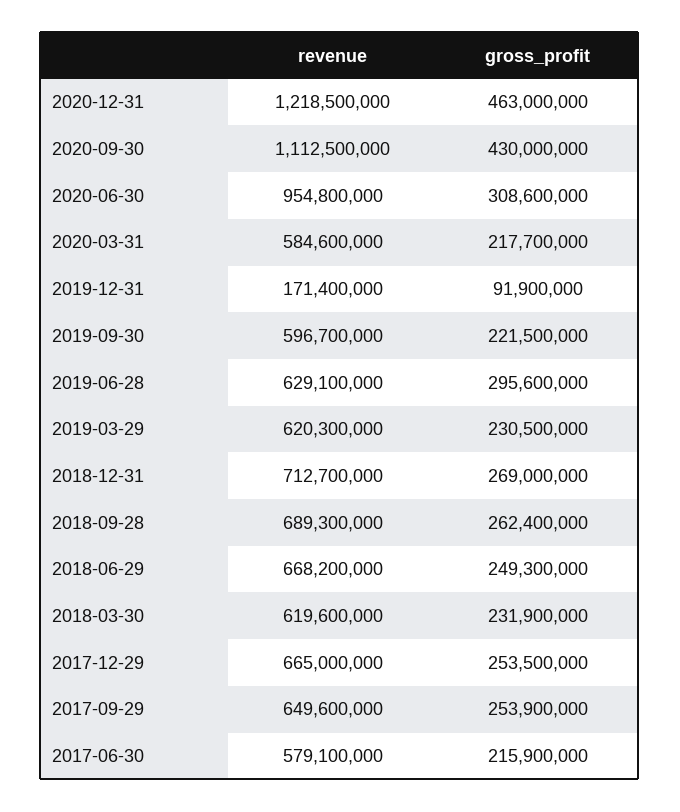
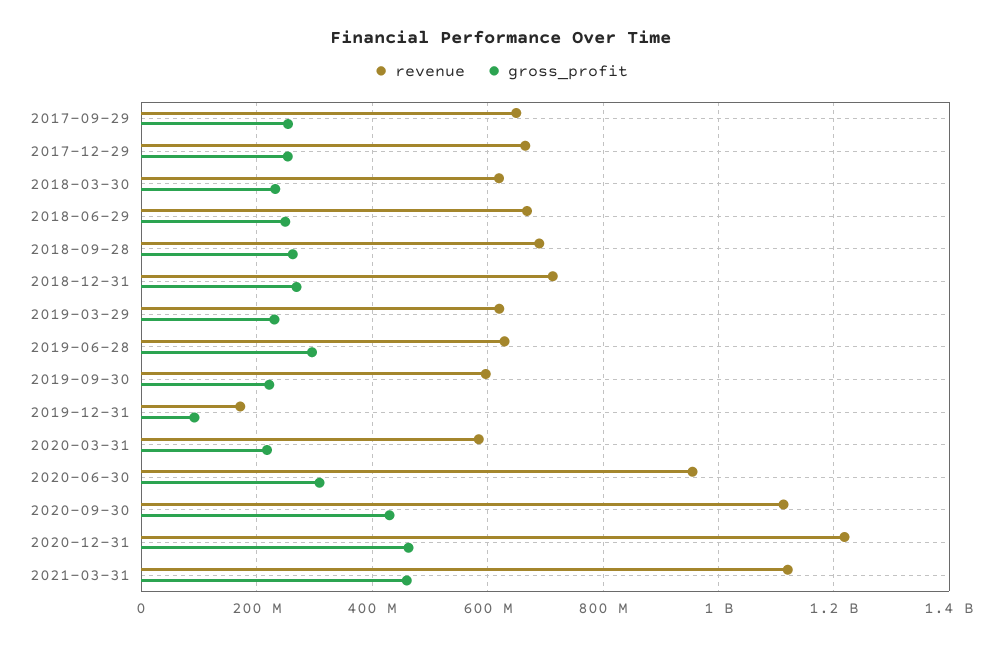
revenue, 2017-06-30: 579100000 -> none
gross_profit, 2017-06-30: 215900000 -> none
revenue, 2021-03-31: none -> 1120000000
gross_profit, 2021-03-31: none -> 460000000

